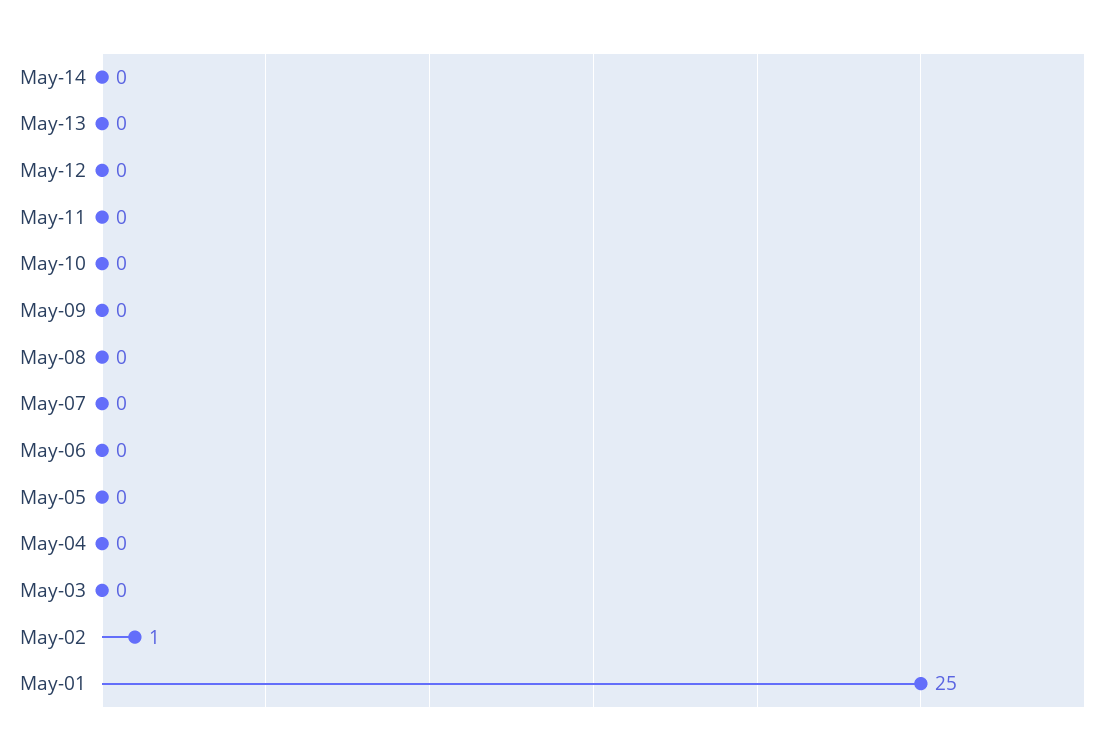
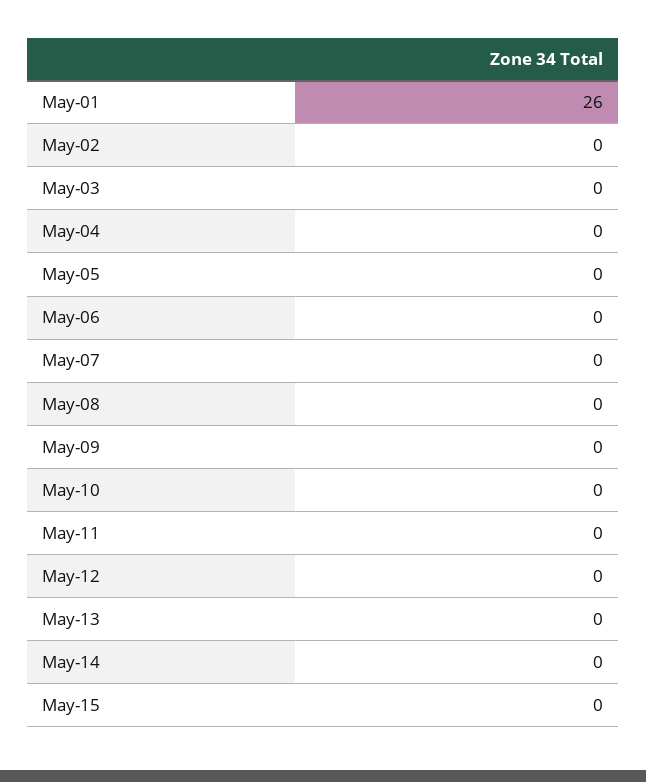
May-02: 1 -> 0
May-01: 25 -> 26
May-15: none -> 0

